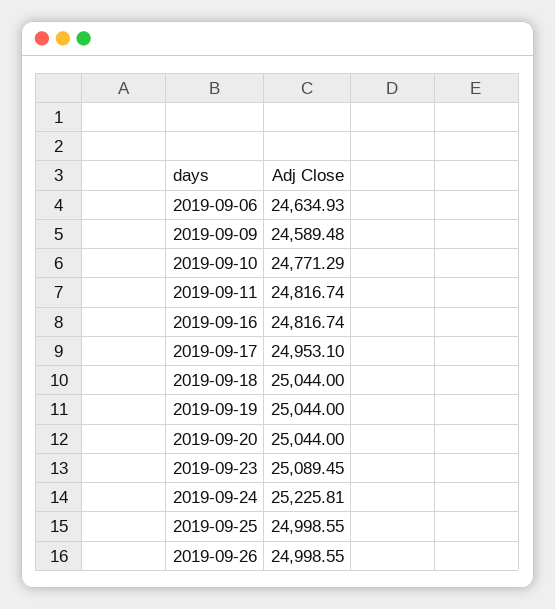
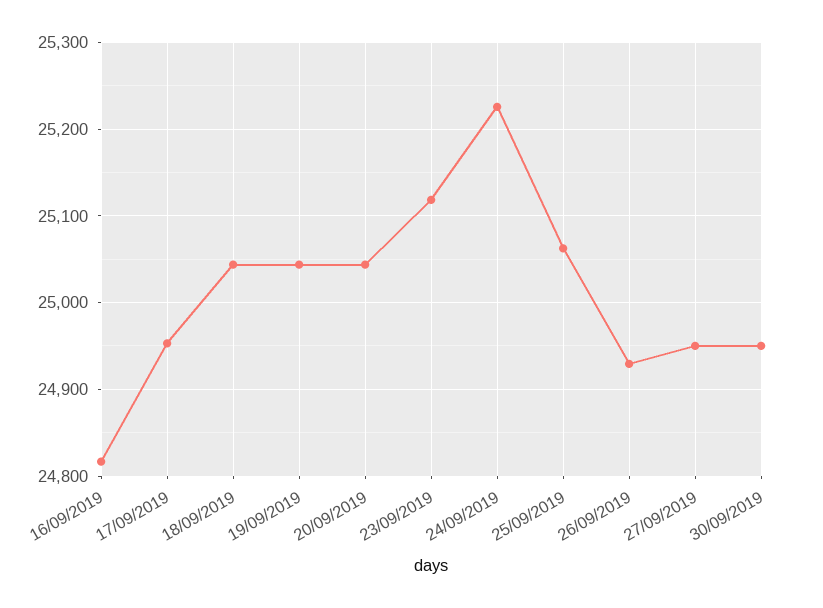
2019-09-06: 24634.93 -> none
2019-09-09: 24589.48 -> none
2019-09-10: 24771.29 -> none
2019-09-11: 24816.74 -> none
2019-09-23: 25089.45 -> 25120
2019-09-25: 24998.55 -> 25060
2019-09-26: 24998.55 -> 24930
27/09/2019: none -> 24950
30/09/2019: none -> 24950

